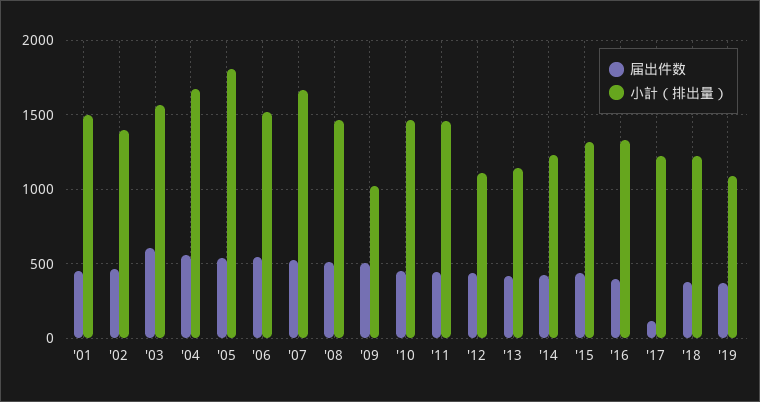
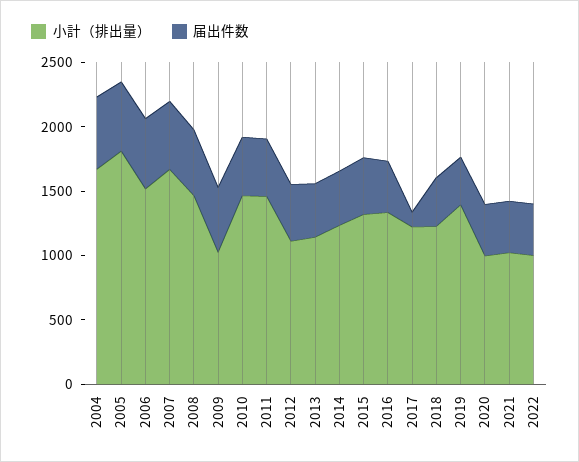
届出件数, '01: 450 -> none
小計（排出量）, '01: 1500 -> none
届出件数, '02: 450 -> none
小計（排出量）, '02: 1400 -> none
届出件数, '03: 600 -> none
小計（排出量）, '03: 1550 -> none
小計（排出量）, '19: 1100 -> 1400
小計（排出量）, 2020: none -> 1000
届出件数, 2020: none -> 400
小計（排出量）, 2021: none -> 1000
届出件数, 2021: none -> 400
小計（排出量）, 2022: none -> 1000
届出件数, 2022: none -> 400

